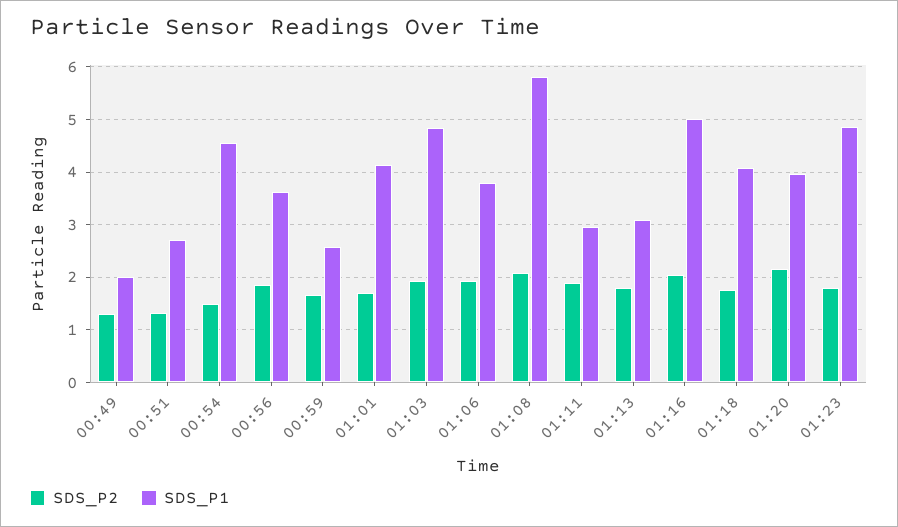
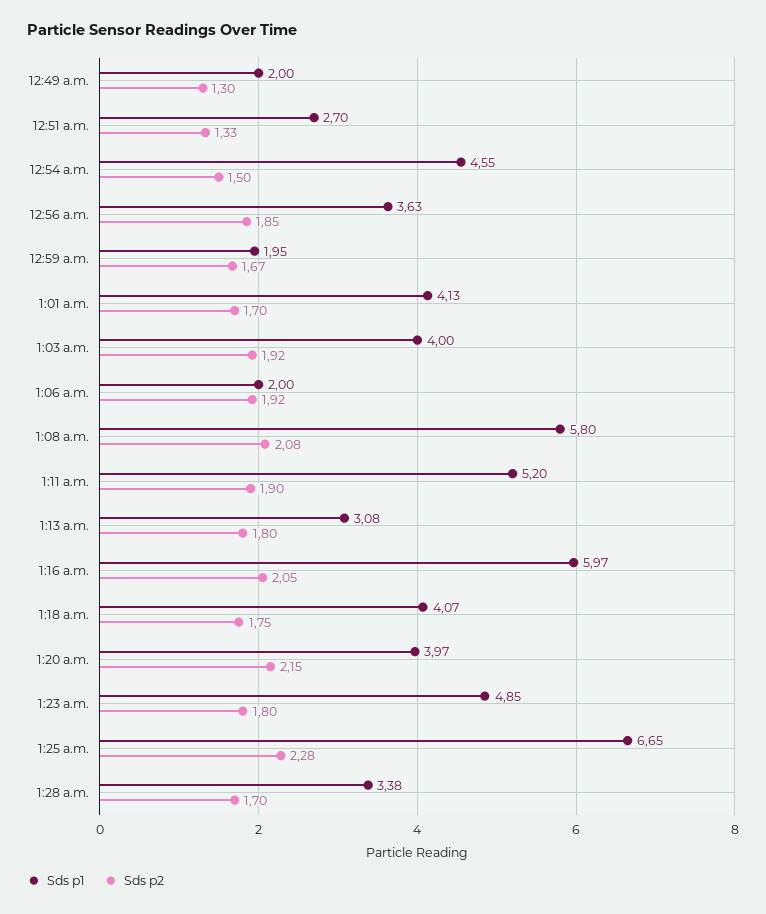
SDS_P1, 00:59: 2.6 -> 1.95
SDS_P1, 01:03: 4.8 -> 4
SDS_P1, 01:06: 3.8 -> 2
SDS_P1, 01:11: 3 -> 5.2
SDS_P1, 01:16: 5 -> 5.97
SDS_P1, 1:25 a.m.: none -> 6.65
SDS_P2, 1:25 a.m.: none -> 2.28
SDS_P1, 1:28 a.m.: none -> 3.38
SDS_P2, 1:28 a.m.: none -> 1.7

